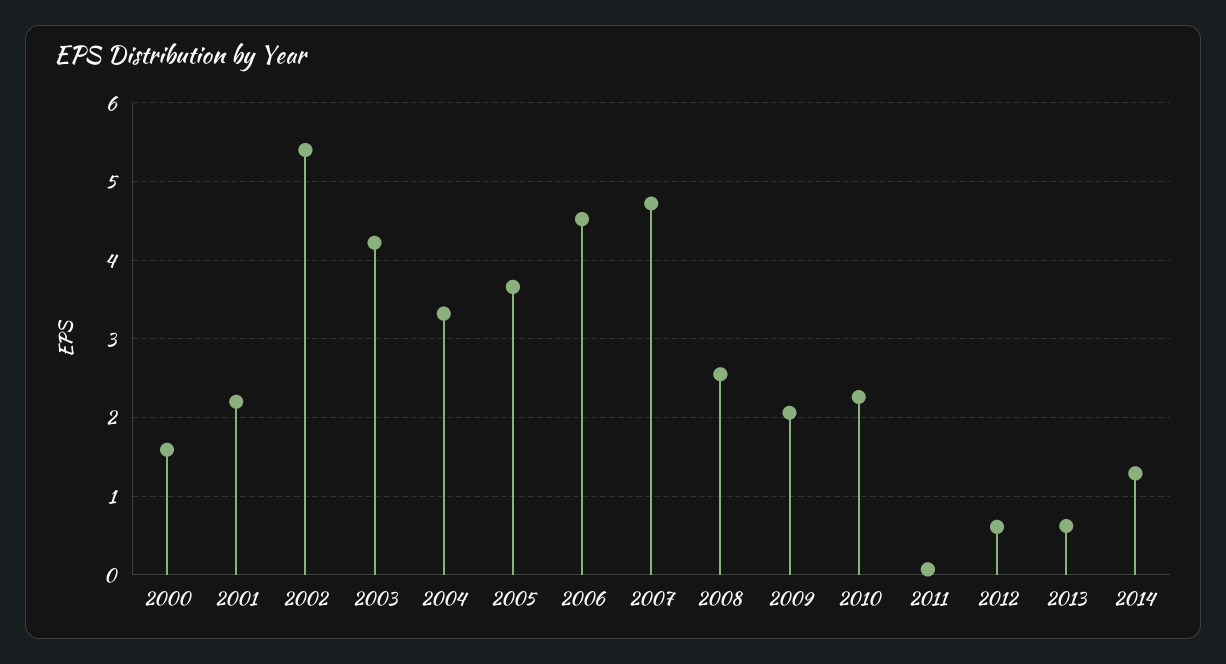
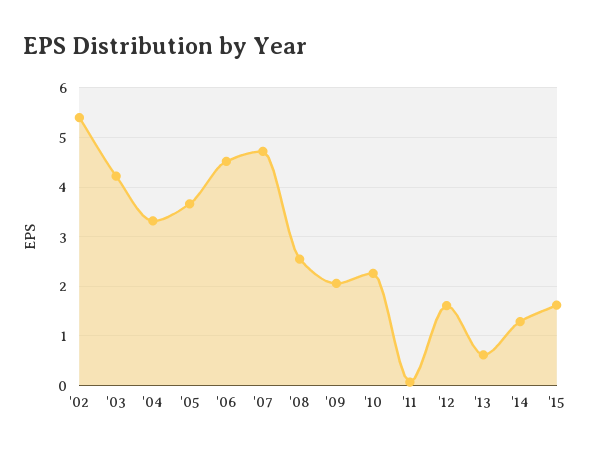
2000: 1.6 -> none
2001: 2.2 -> none
2012: 0.6 -> 1.6
'15: none -> 1.6

